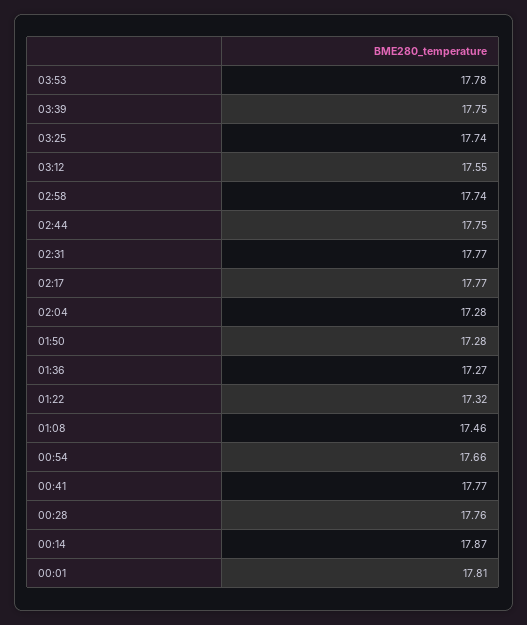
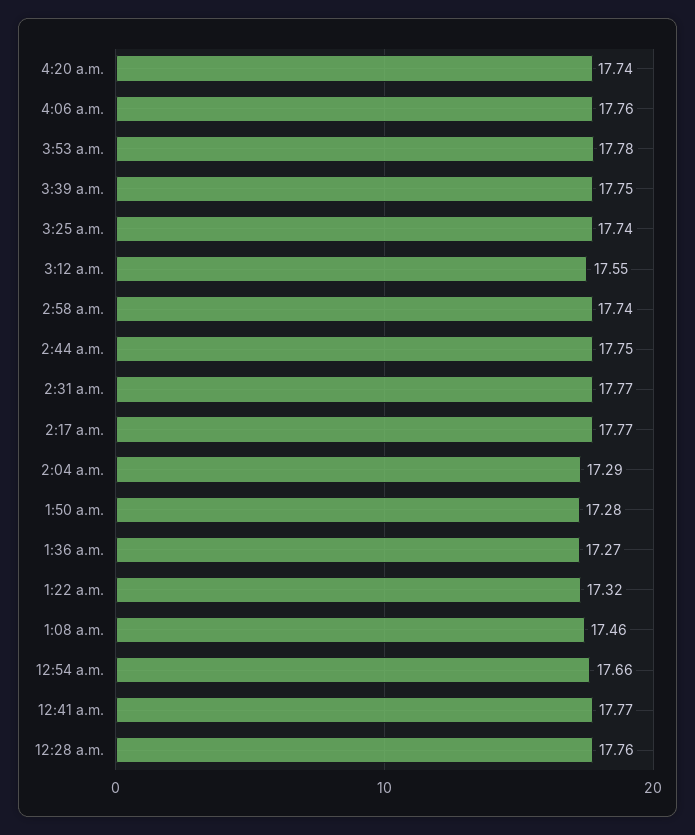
02:04: 17.28 -> 17.29
00:14: 17.87 -> none
00:01: 17.81 -> none
4:20 a.m.: none -> 17.74
4:06 a.m.: none -> 17.76

